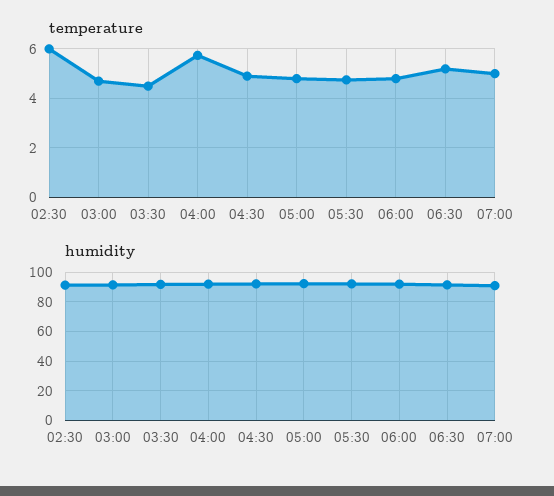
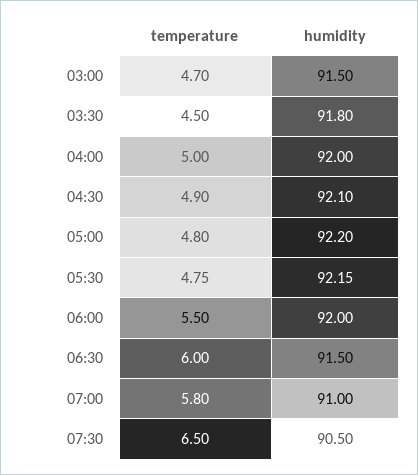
temperature, 02:30: 6 -> none
temperature, 04:00: 5.75 -> 5
temperature, 06:00: 4.75 -> 5.5
temperature, 06:30: 5.25 -> 6
temperature, 07:00: 5 -> 5.8
humidity, 02:30: 90 -> none
temperature, 07:30: none -> 6.5
humidity, 07:30: none -> 90.5

